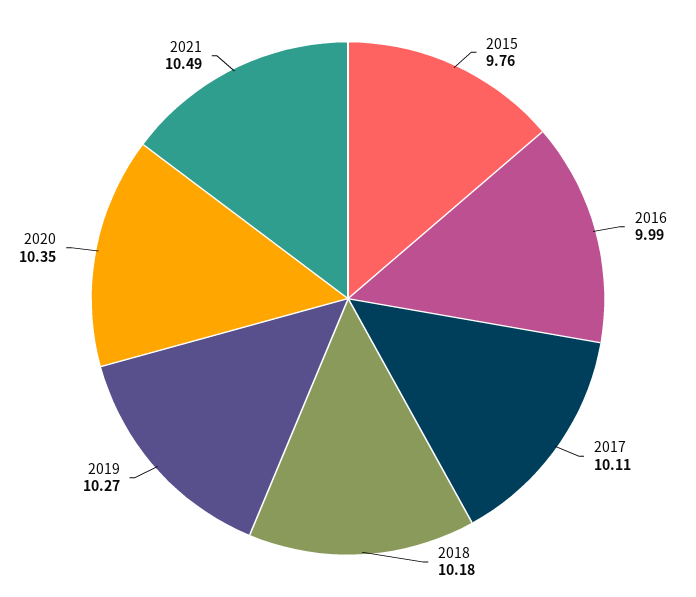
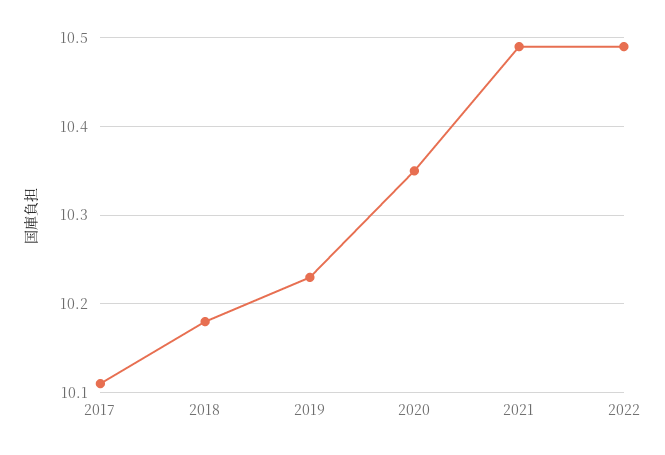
2015: 9.76 -> none
2016: 9.99 -> none
2019: 10.27 -> 10.23
2022: none -> 10.49

